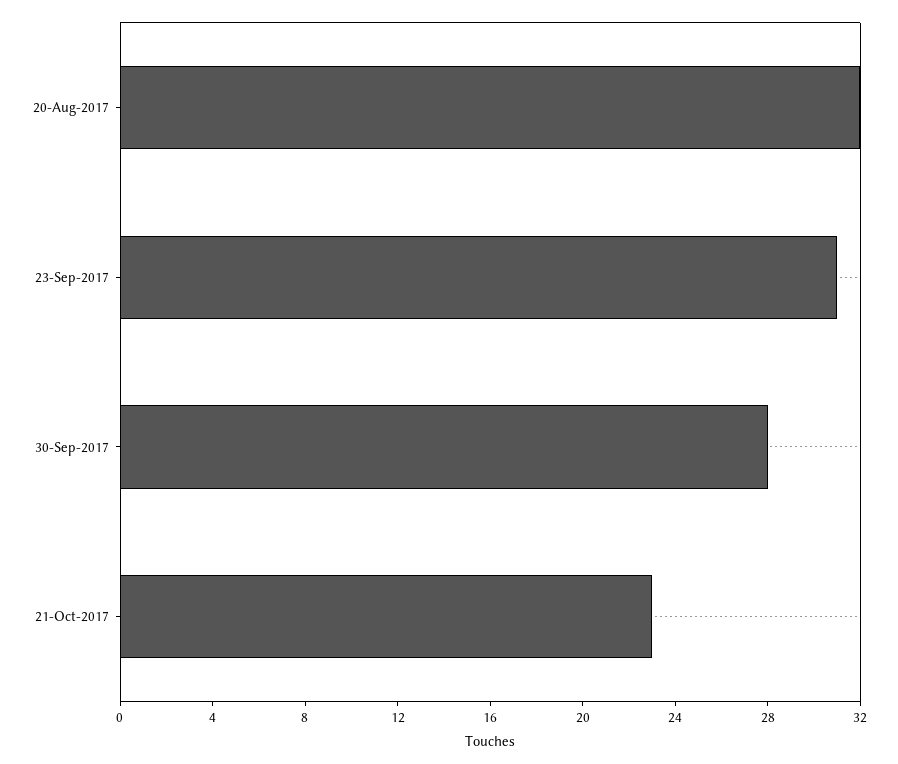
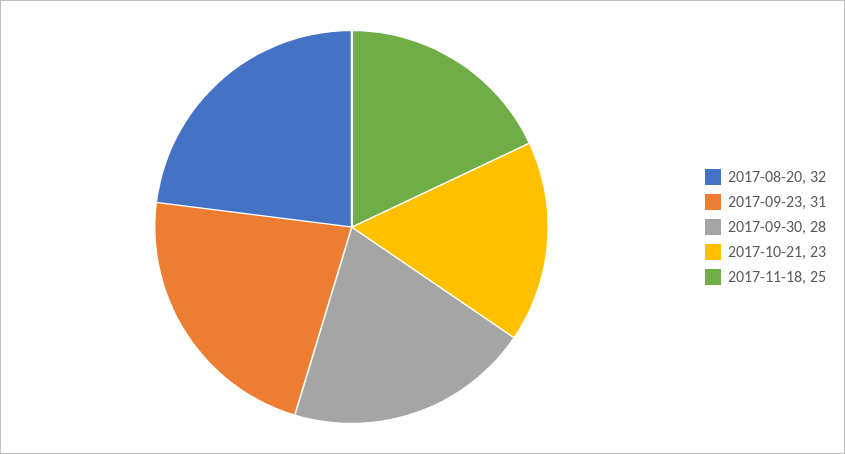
2017-11-18: none -> 25

